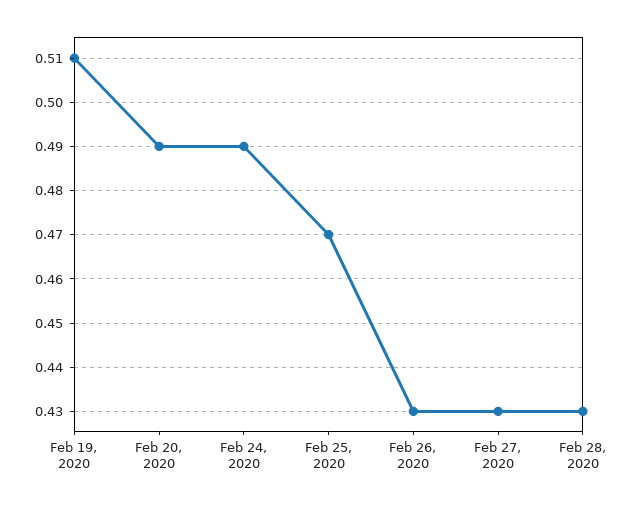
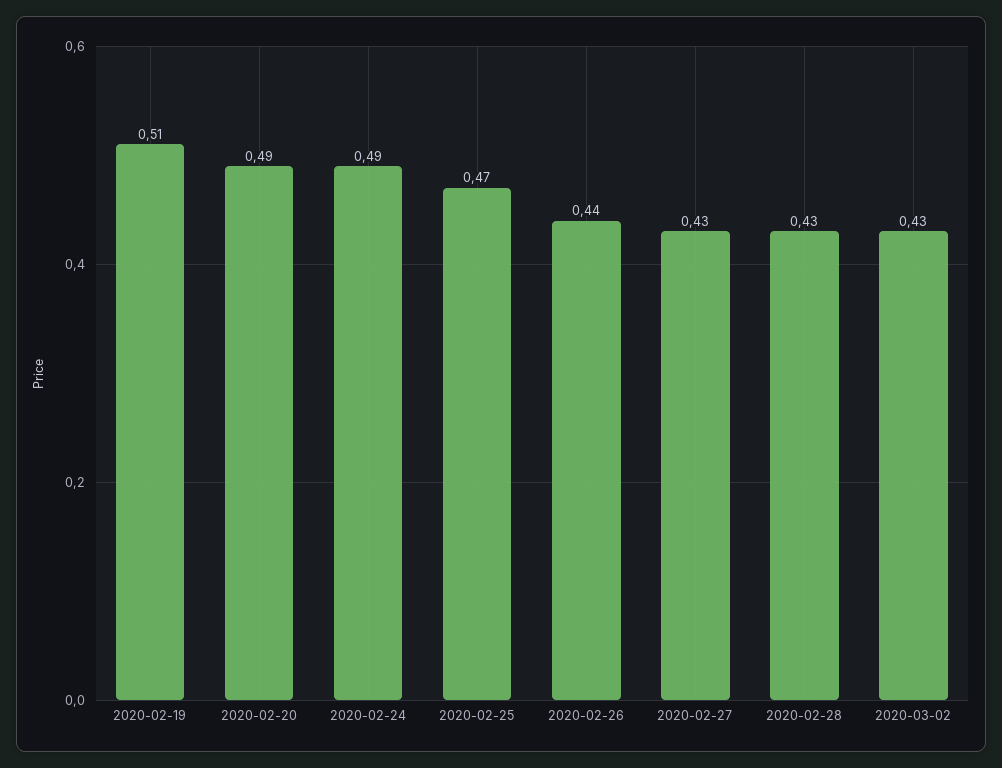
Feb 26, 2020: 0.43 -> 0.44
2020-03-02: none -> 0.43

